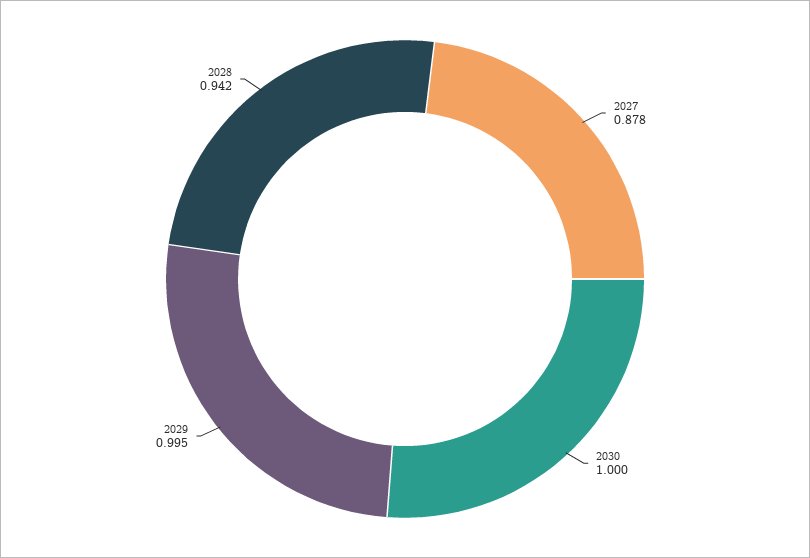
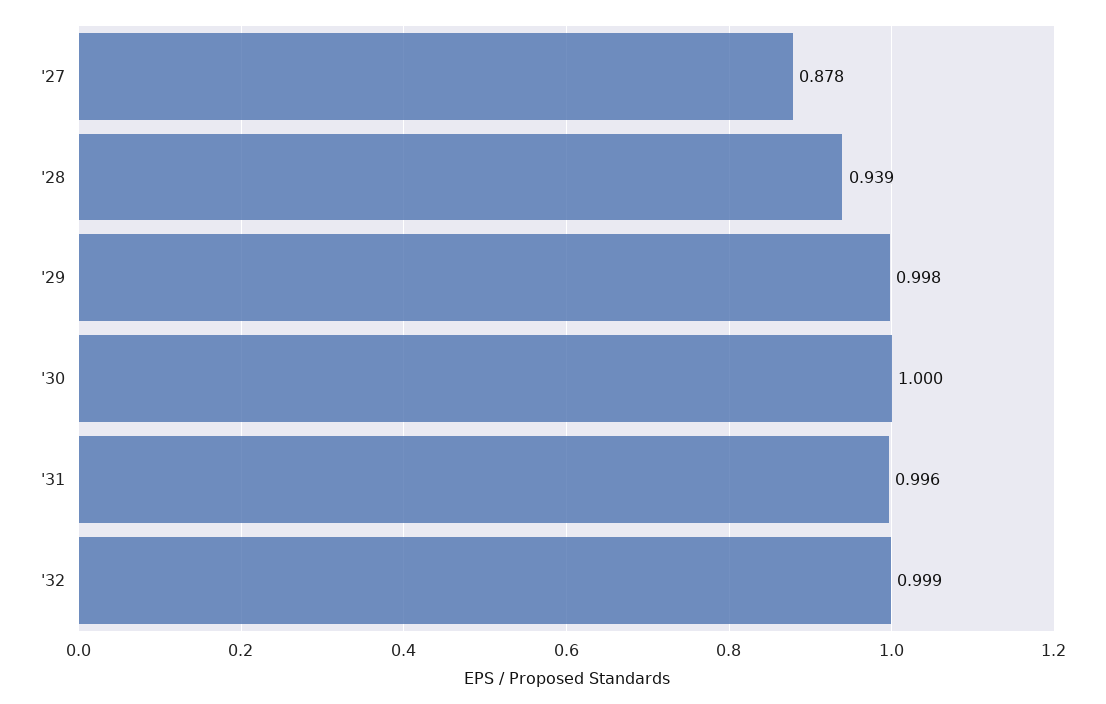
2029: 0.995 -> 0.998
2028: 0.942 -> 0.939
'31: none -> 0.996
'32: none -> 0.999

